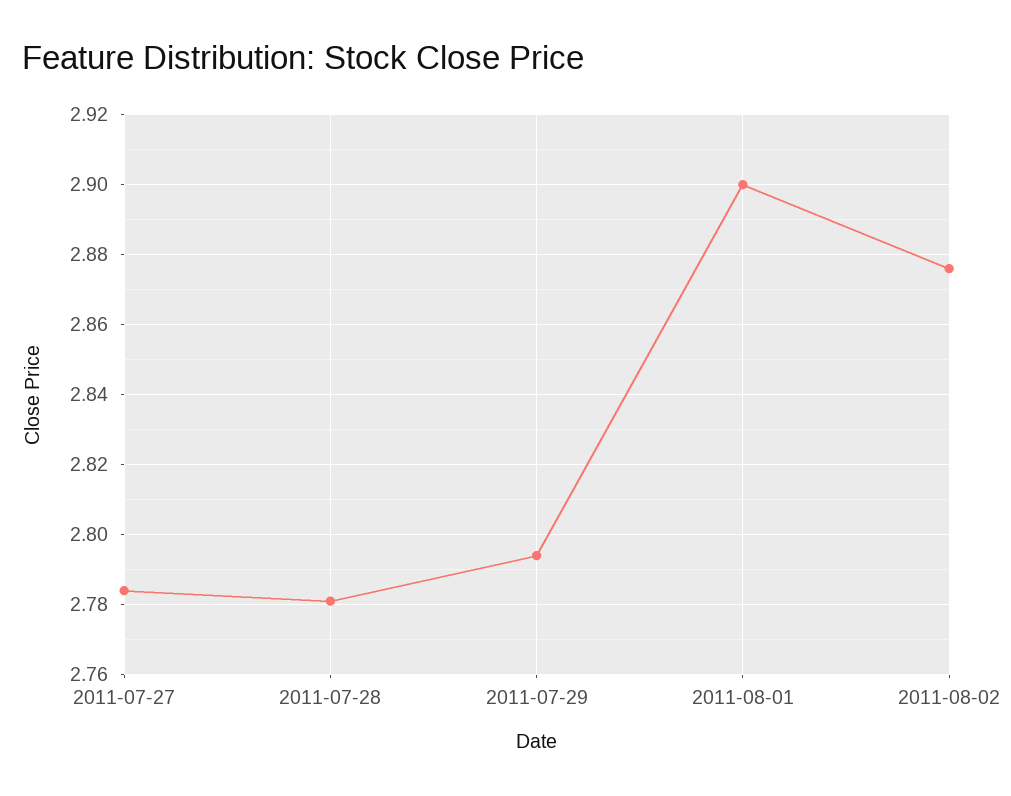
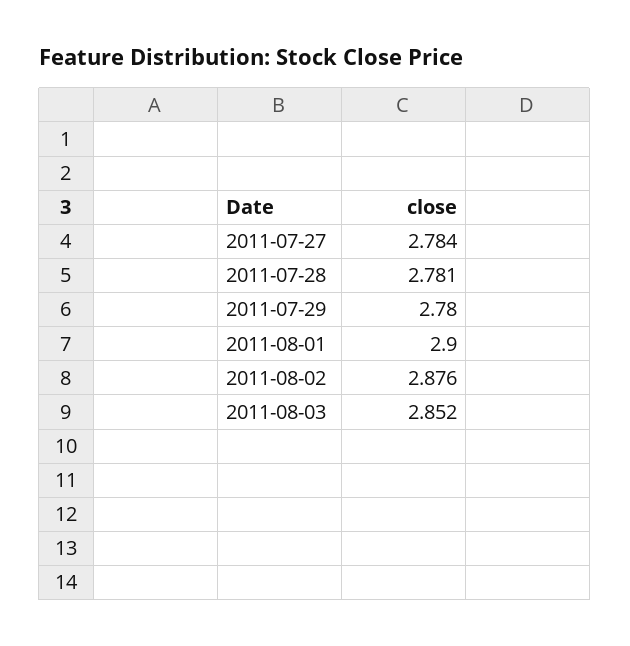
2011-07-29: 2.795 -> 2.78
2011-08-03: none -> 2.852

